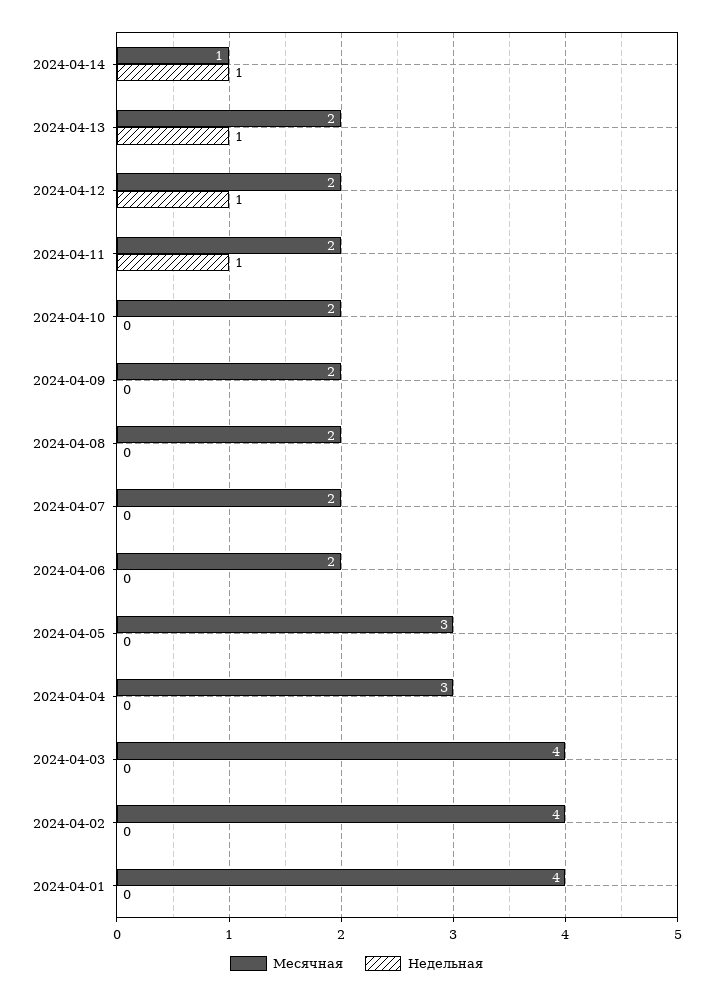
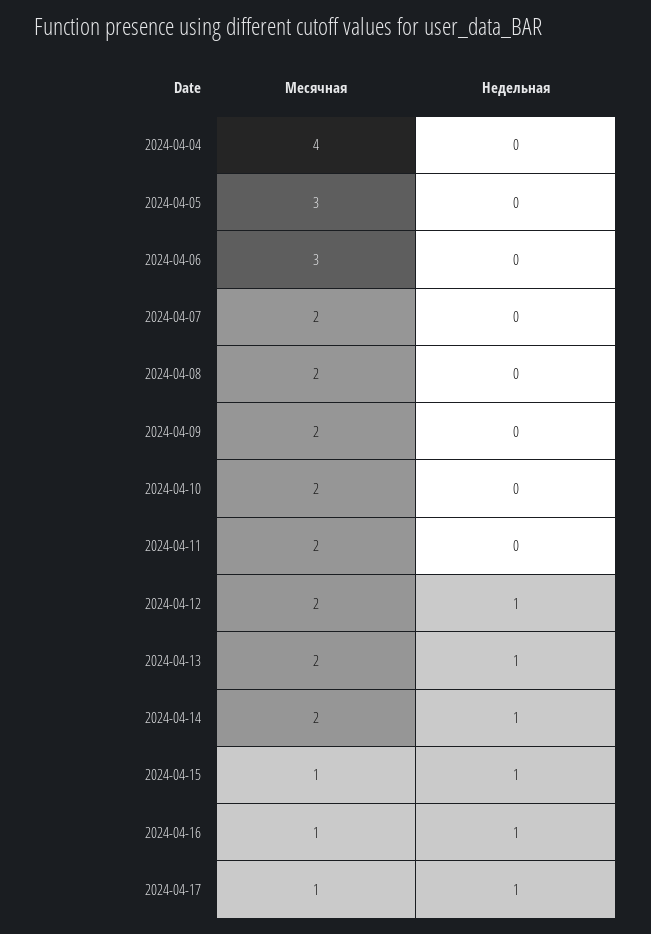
Месячная, 2024-04-14: 1 -> 2
Недельная, 2024-04-11: 1 -> 0
Месячная, 2024-04-06: 2 -> 3
Месячная, 2024-04-04: 3 -> 4
Месячная, 2024-04-03: 4 -> none
Недельная, 2024-04-03: 0 -> none
Месячная, 2024-04-02: 4 -> none
Недельная, 2024-04-02: 0 -> none
Месячная, 2024-04-01: 4 -> none
Недельная, 2024-04-01: 0 -> none
Месячная, 2024-04-15: none -> 1
Недельная, 2024-04-15: none -> 1
Месячная, 2024-04-16: none -> 1
Недельная, 2024-04-16: none -> 1
Месячная, 2024-04-17: none -> 1
Недельная, 2024-04-17: none -> 1

